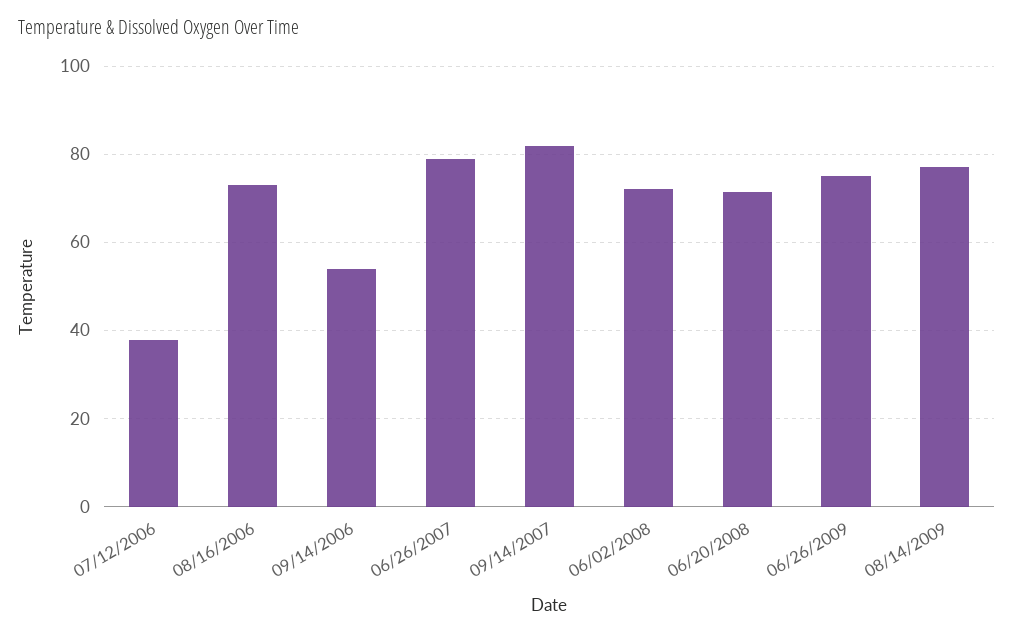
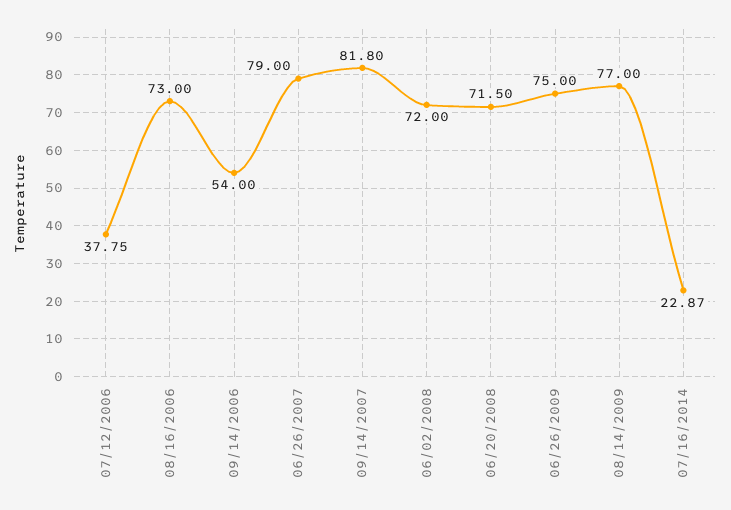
07/16/2014: none -> 22.87

